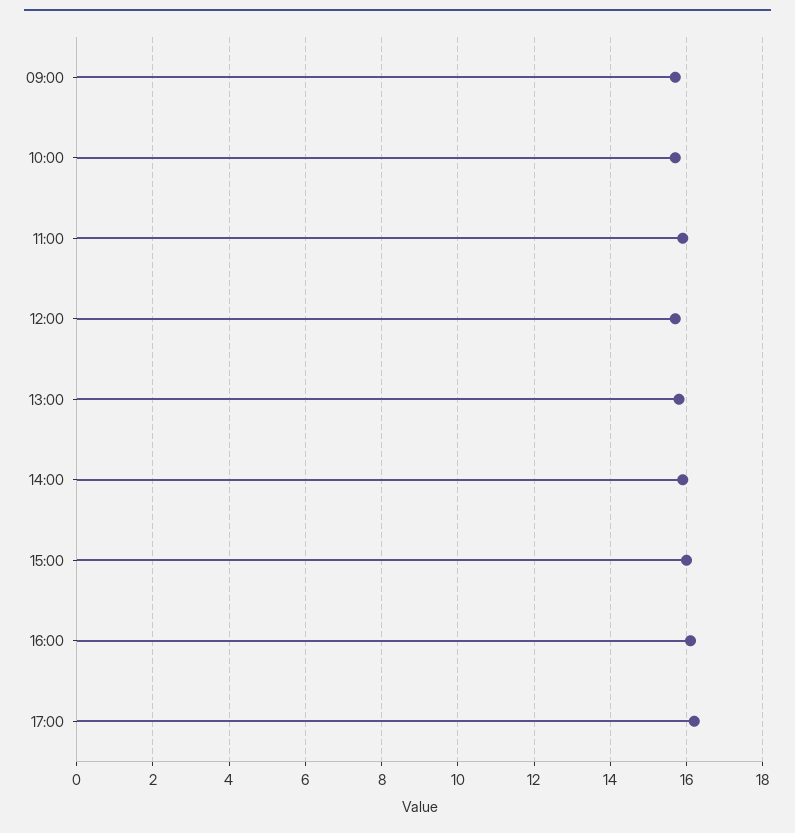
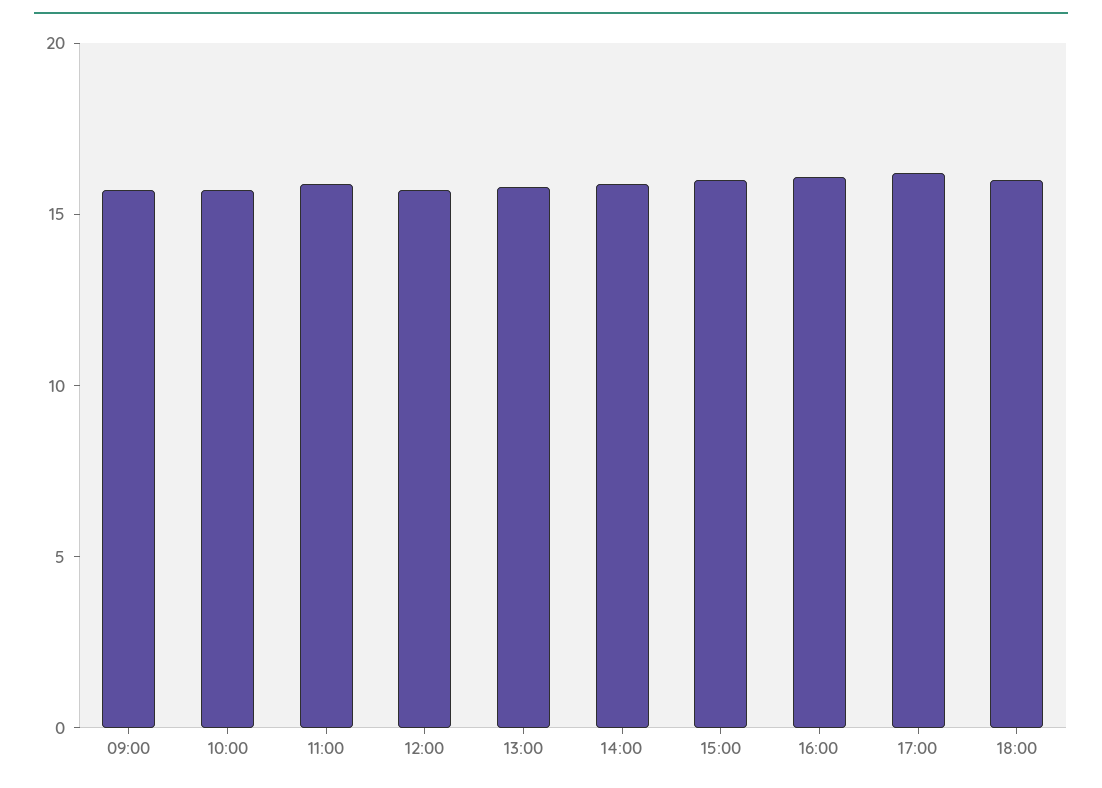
18:00: none -> 16

